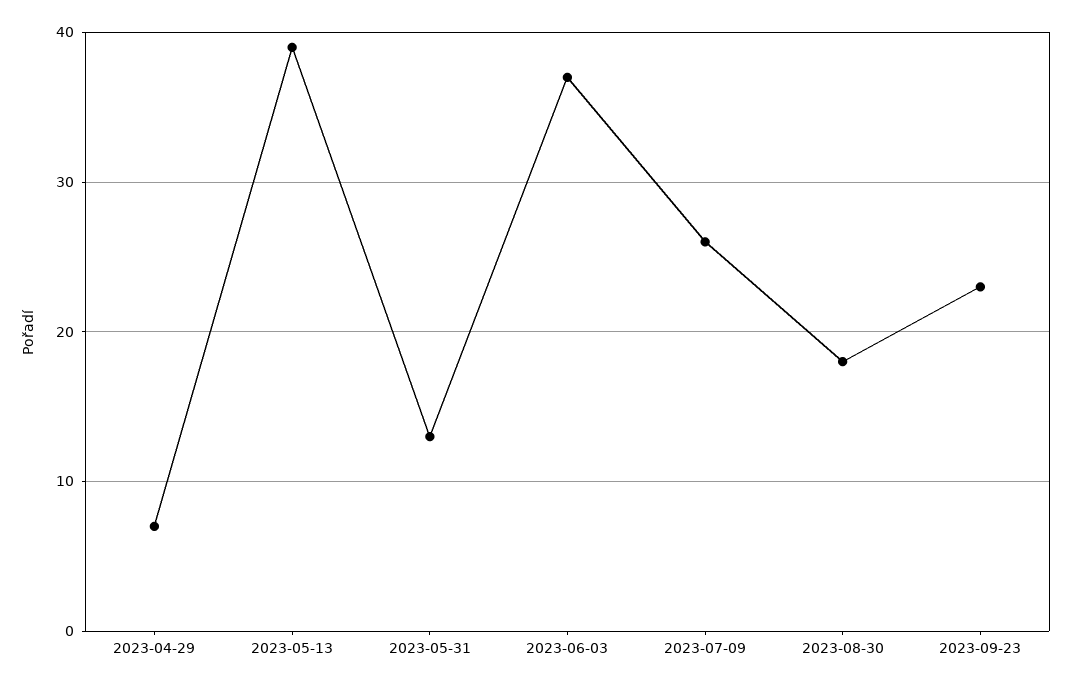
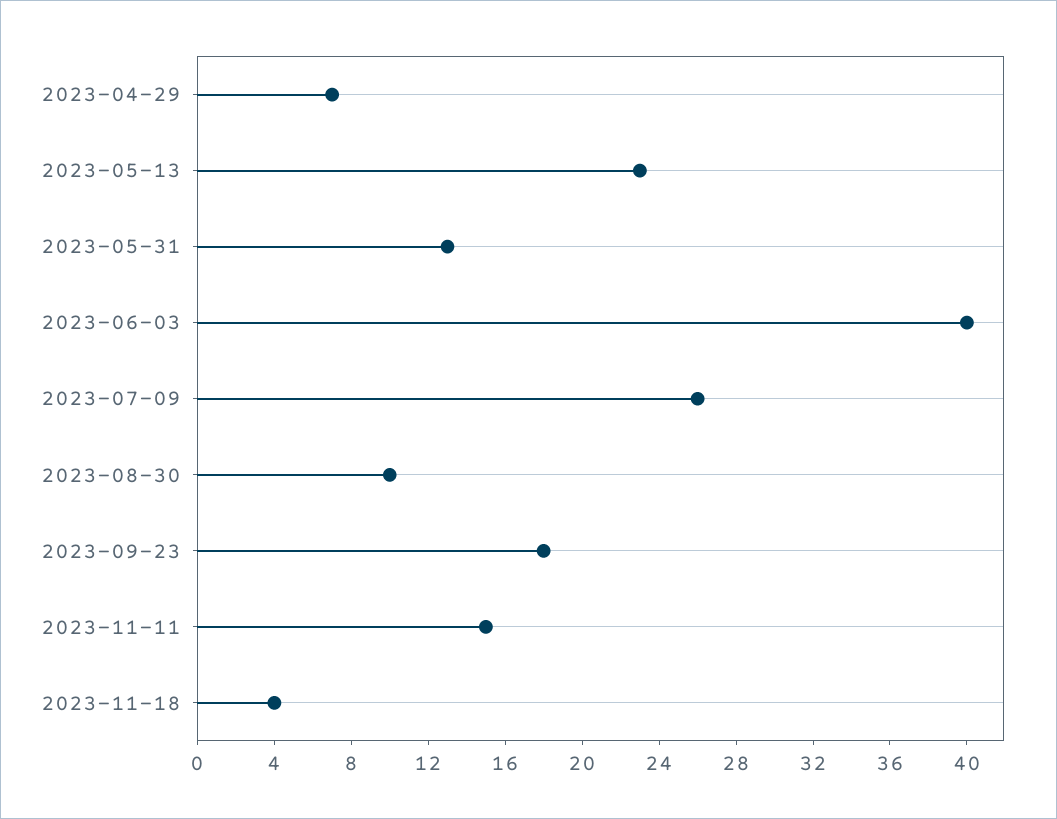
2023-05-13: 39 -> 23
2023-06-03: 37 -> 40
2023-08-30: 18 -> 10
2023-09-23: 23 -> 18
2023-11-11: none -> 15
2023-11-18: none -> 4

